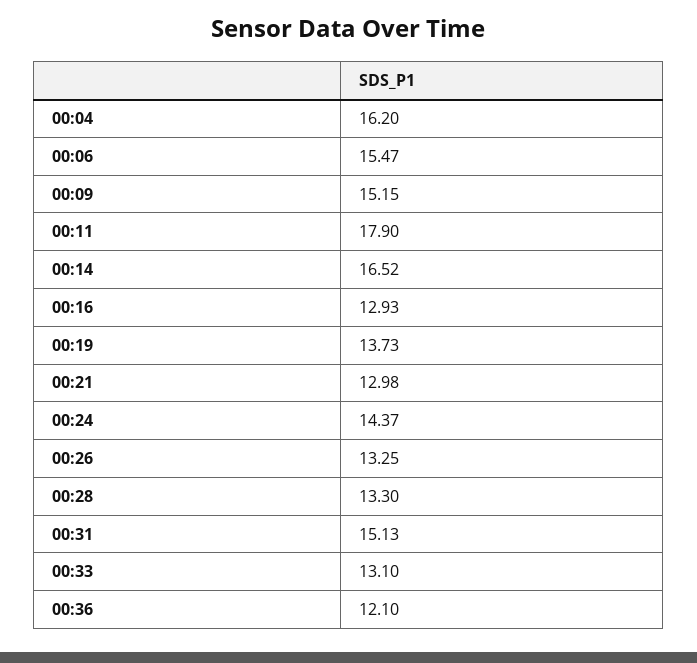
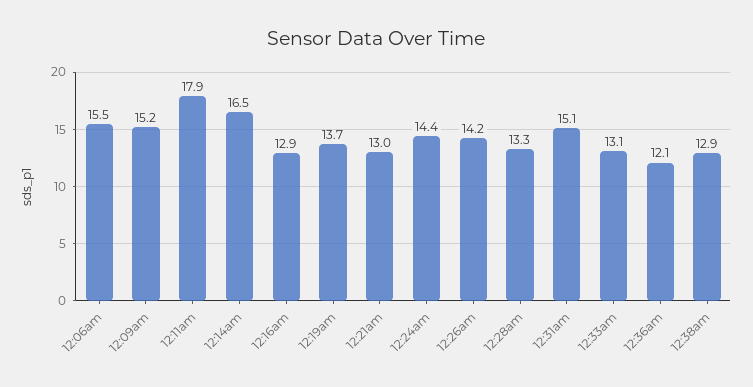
00:04: 16.2 -> none
00:26: 13.25 -> 14.2
12:38am: none -> 12.9

